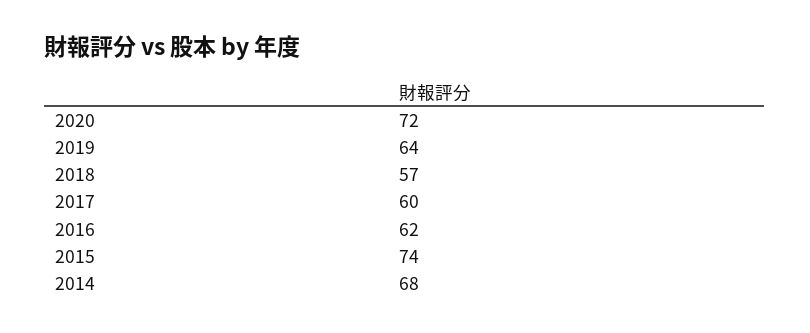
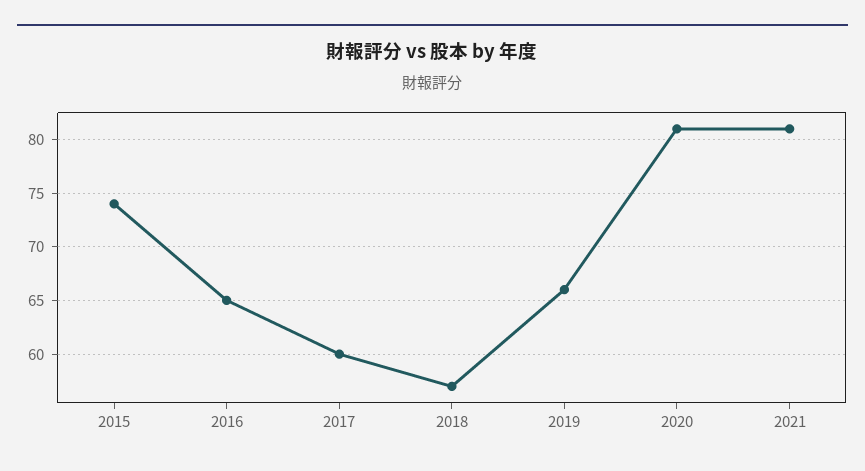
2020: 72 -> 81
2019: 64 -> 66
2016: 62 -> 65
2014: 68 -> none
2021: none -> 81

